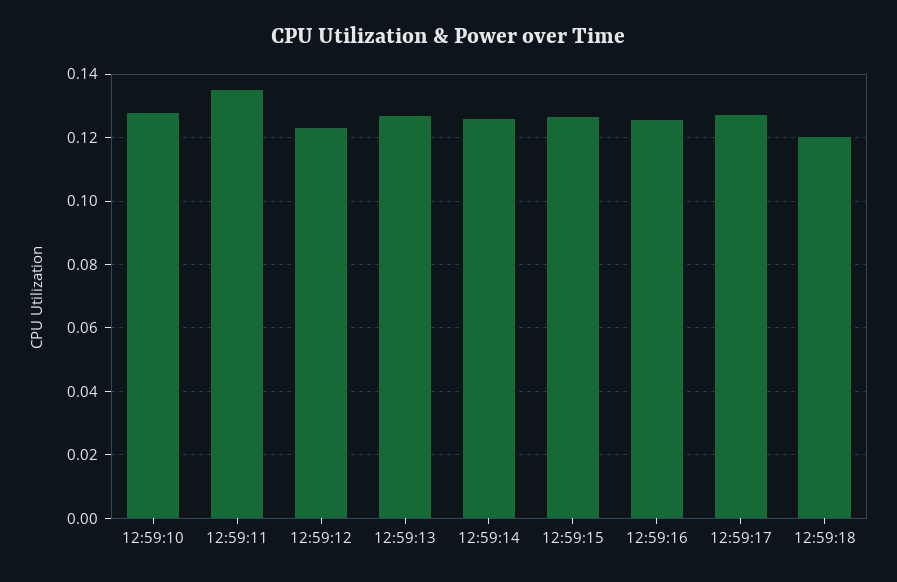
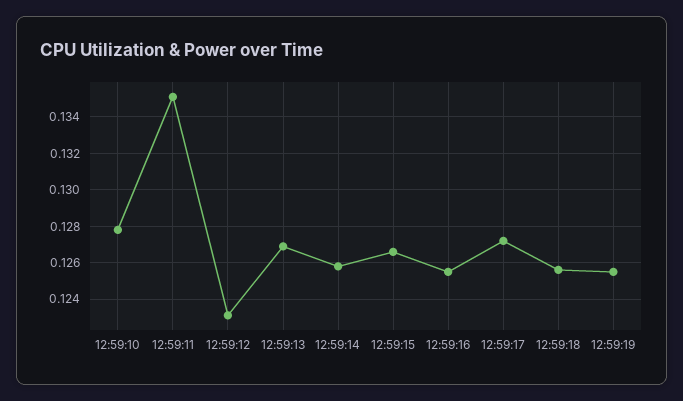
12:59:18: 0.12 -> 0.1255
12:59:19: none -> 0.1255

